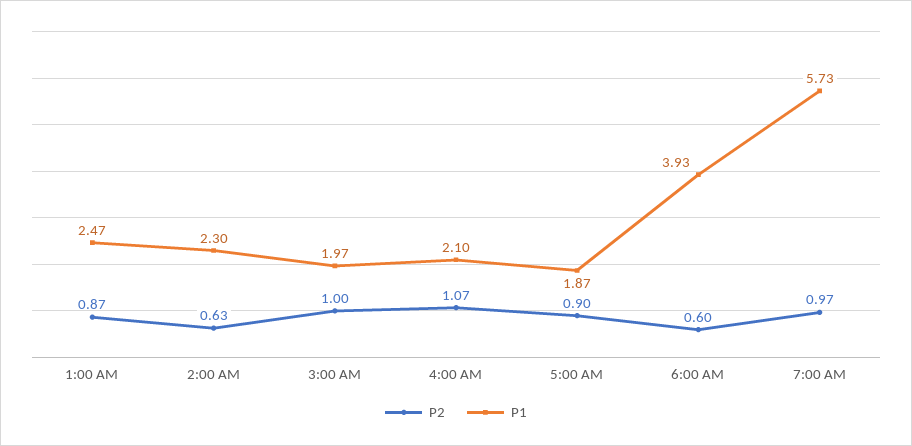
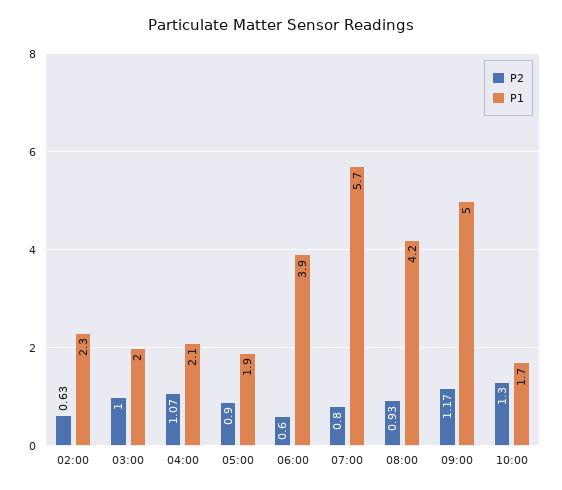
P2, 1:00 AM: 0.87 -> none
P1, 1:00 AM: 2.47 -> none
P2, 7:00 AM: 0.97 -> 0.8
P2, 08:00: none -> 0.93
P1, 08:00: none -> 4.2
P2, 09:00: none -> 1.17
P1, 09:00: none -> 5
P2, 10:00: none -> 1.3
P1, 10:00: none -> 1.7

